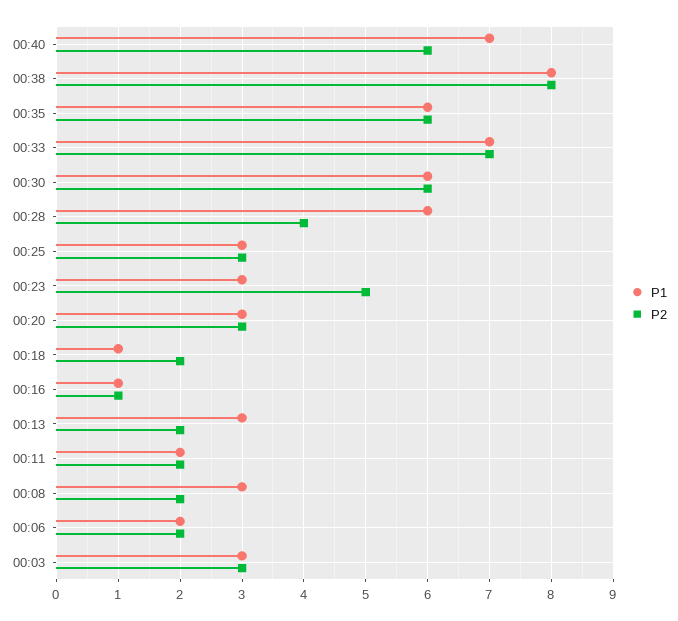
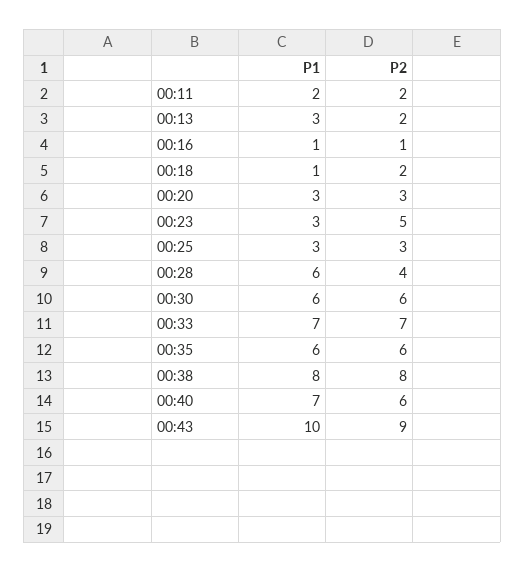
P1, 00:08: 3 -> none
P2, 00:08: 2 -> none
P1, 00:06: 2 -> none
P2, 00:06: 2 -> none
P1, 00:03: 3 -> none
P2, 00:03: 3 -> none
P1, 00:43: none -> 10
P2, 00:43: none -> 9

